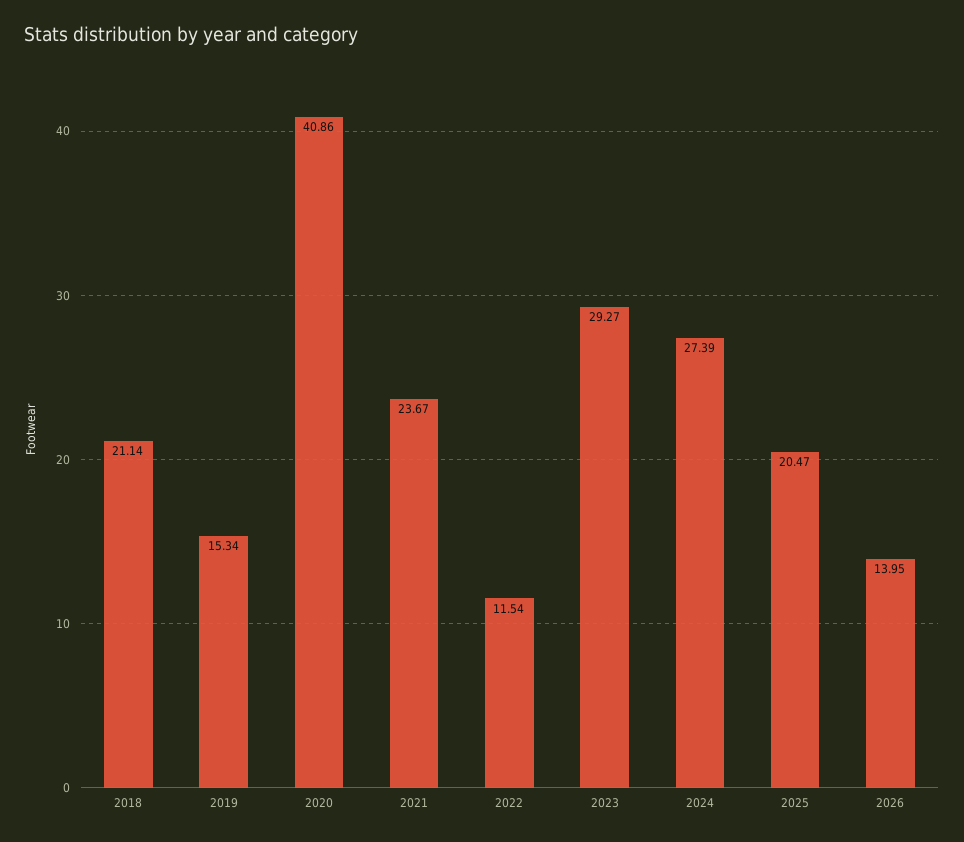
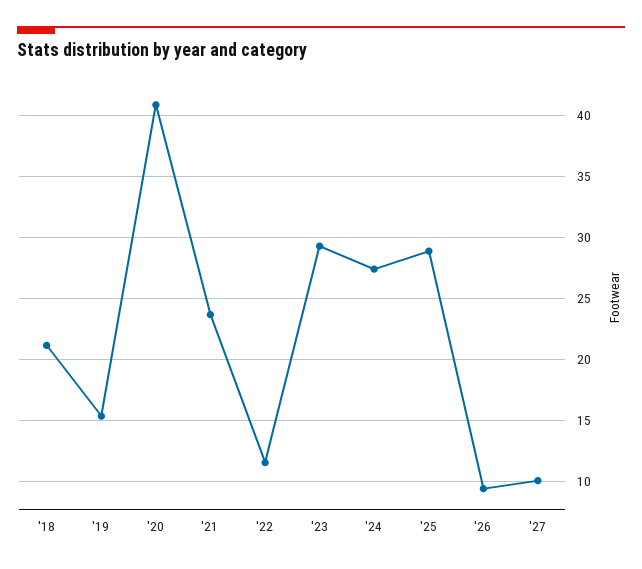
2025: 20.47 -> 29
2026: 13.95 -> 9.5
'27: none -> 10

